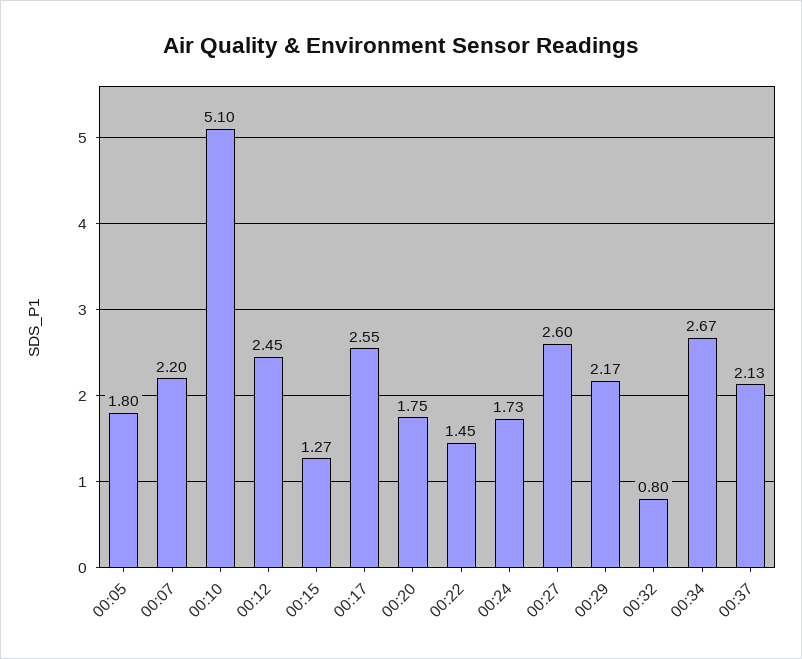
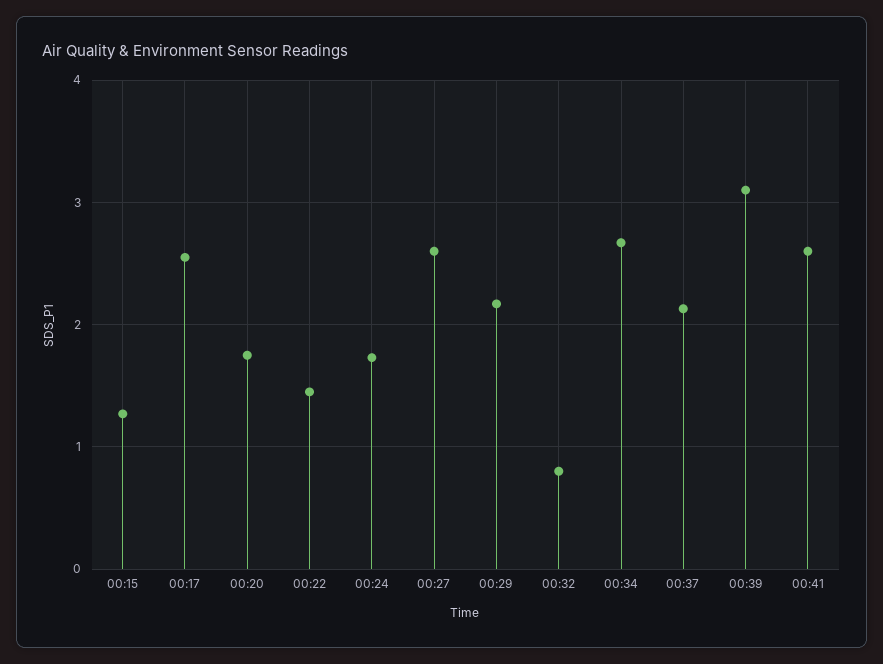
00:05: 1.8 -> none
00:07: 2.2 -> none
00:10: 5.1 -> none
00:12: 2.45 -> none
00:39: none -> 3.1
00:41: none -> 2.6

